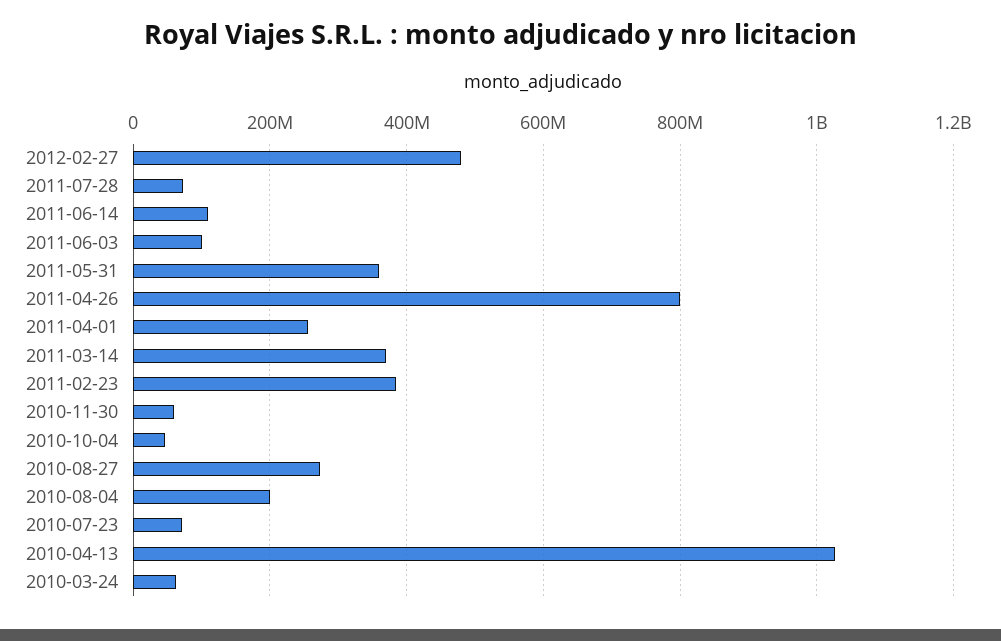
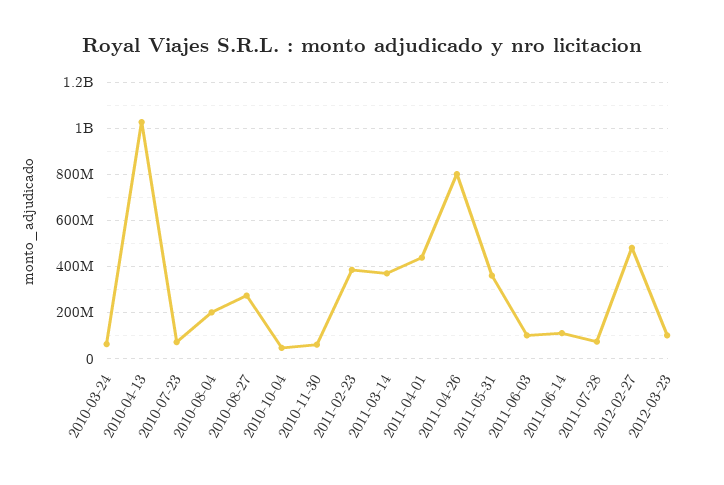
2011-04-01: 260000000 -> 450000000
2012-03-23: none -> 100000000

